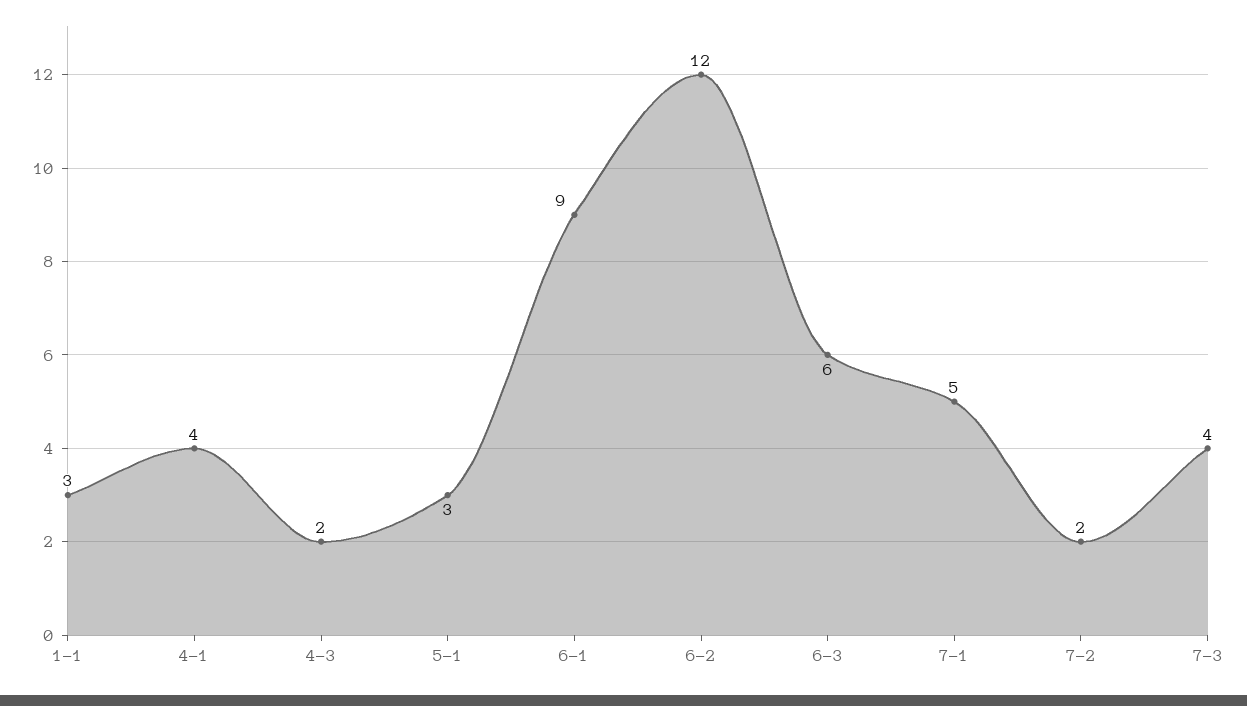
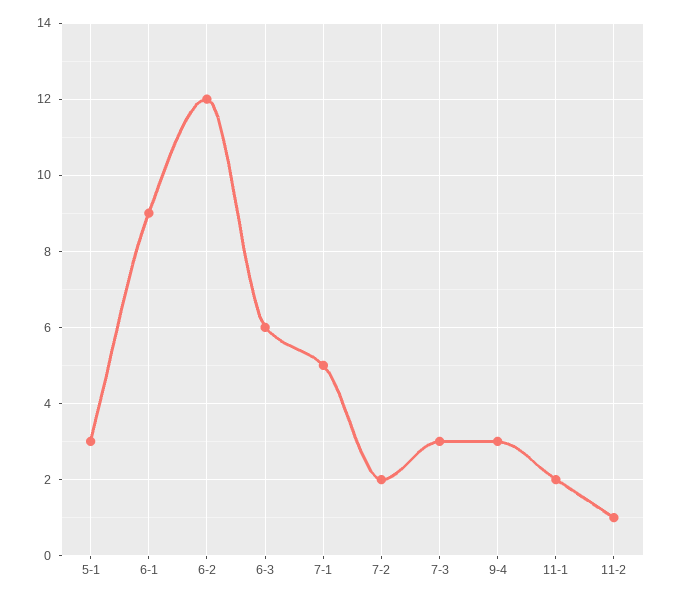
1-1: 3 -> none
4-1: 4 -> none
4-3: 2 -> none
7-3: 4 -> 3
9-4: none -> 3
11-1: none -> 2
11-2: none -> 1

